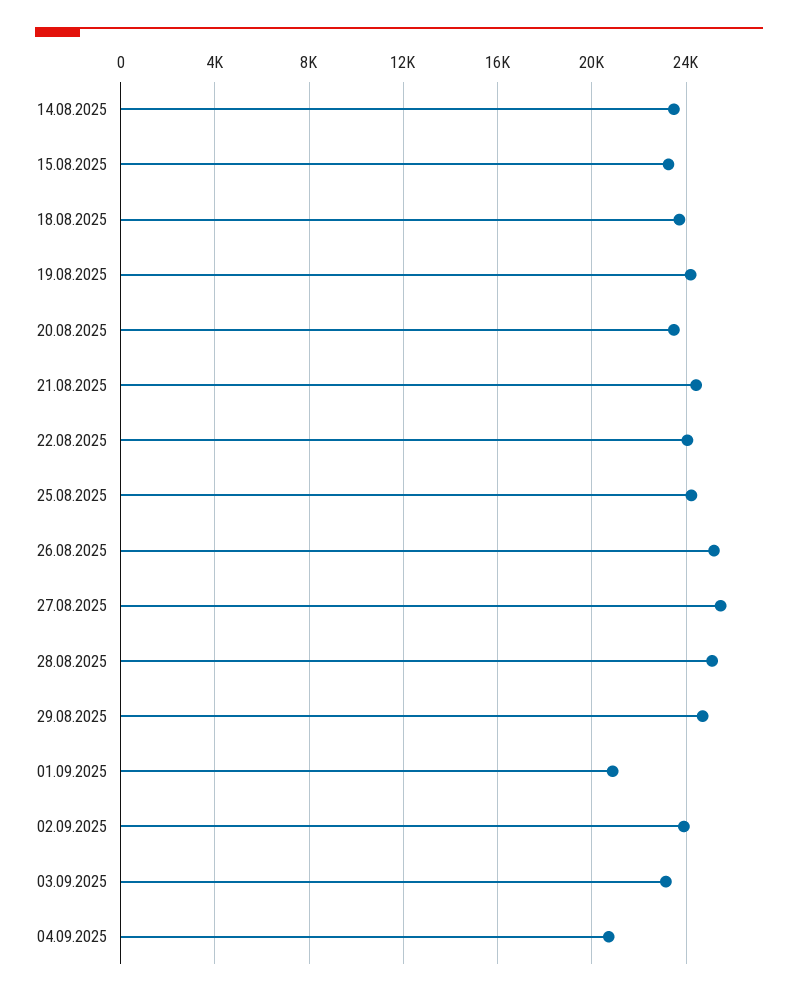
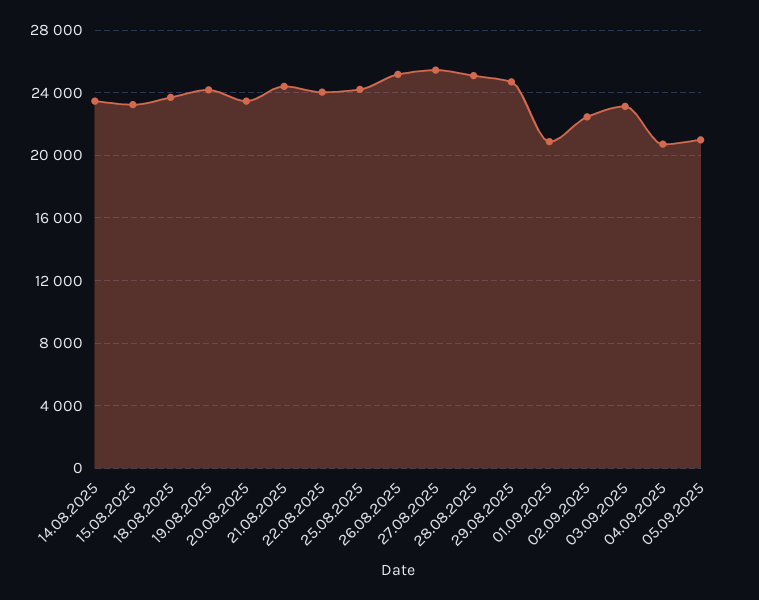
02.09.2025: 24000 -> 22500
05.09.2025: none -> 21000

